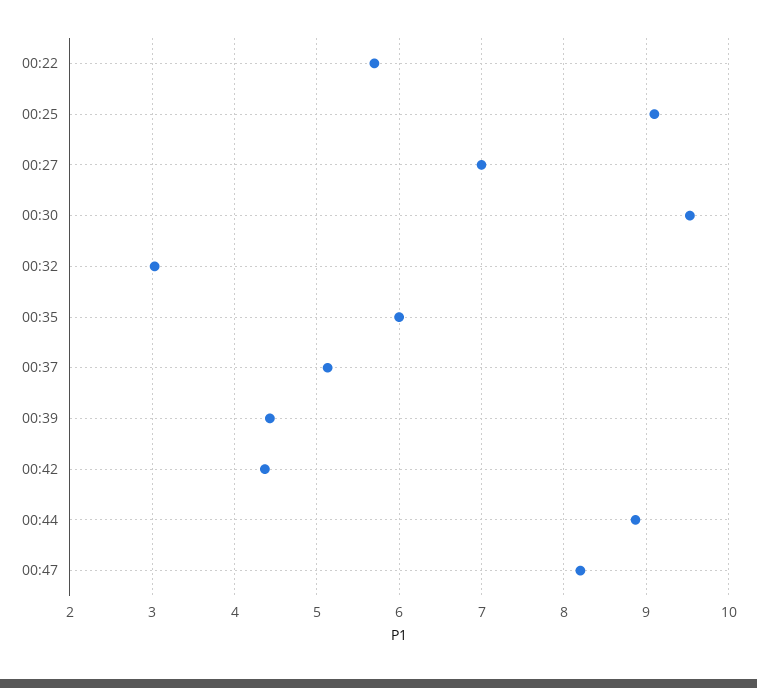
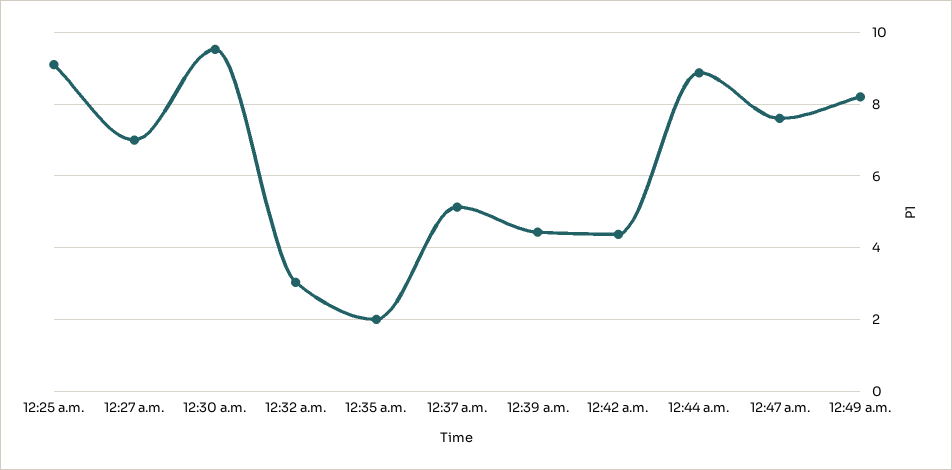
00:22: 5.7 -> none
00:35: 6 -> 2
00:47: 8.2 -> 7.6
12:49 a.m.: none -> 8.2

